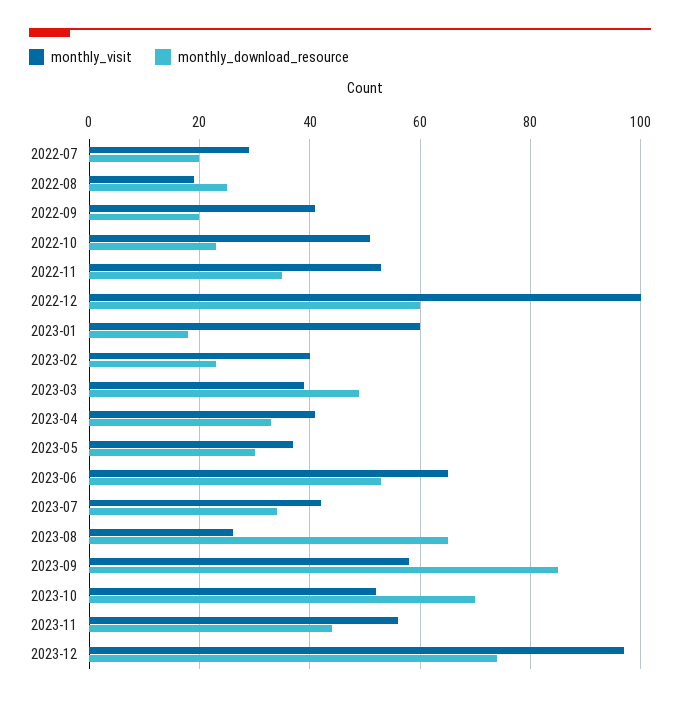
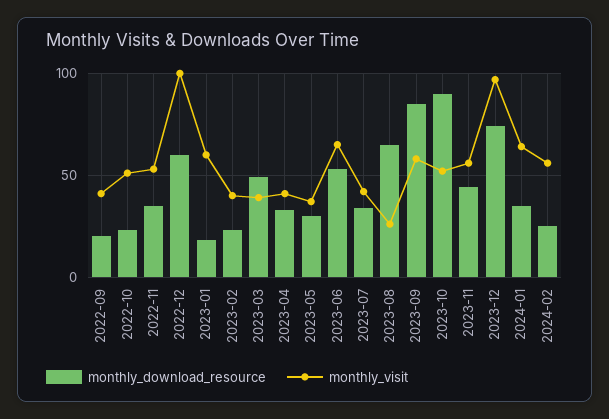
monthly_visit, 2022-07: 30 -> none
monthly_download_resource, 2022-07: 20 -> none
monthly_visit, 2022-08: 20 -> none
monthly_download_resource, 2022-08: 25 -> none
monthly_download_resource, 2023-10: 70 -> 90
monthly_download_resource, 2024-01: none -> 35
monthly_visit, 2024-01: none -> 65
monthly_download_resource, 2024-02: none -> 25
monthly_visit, 2024-02: none -> 55

